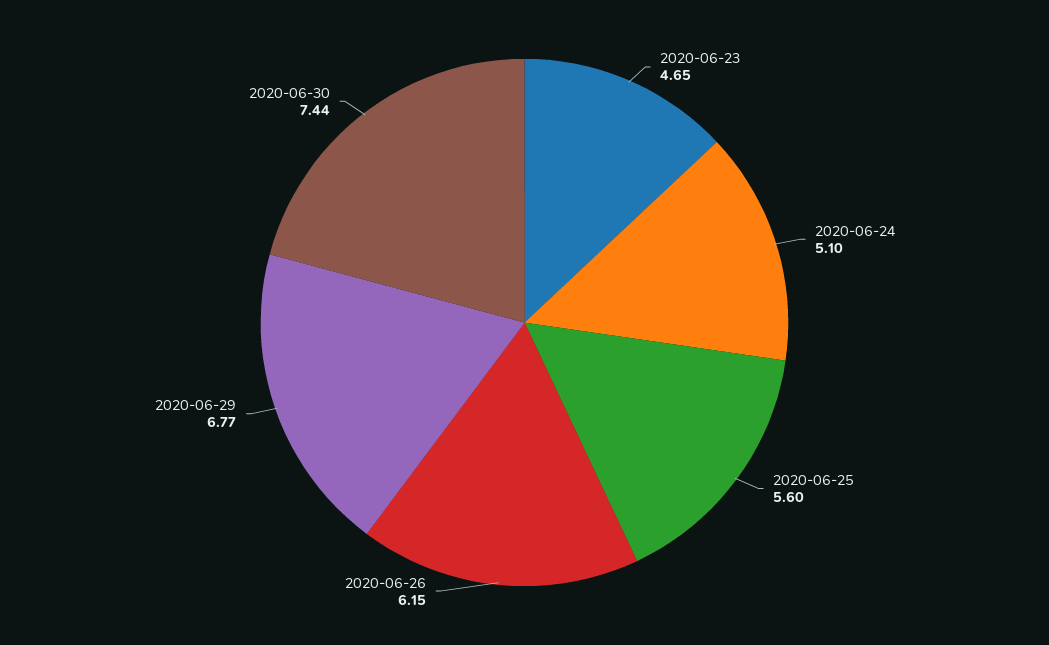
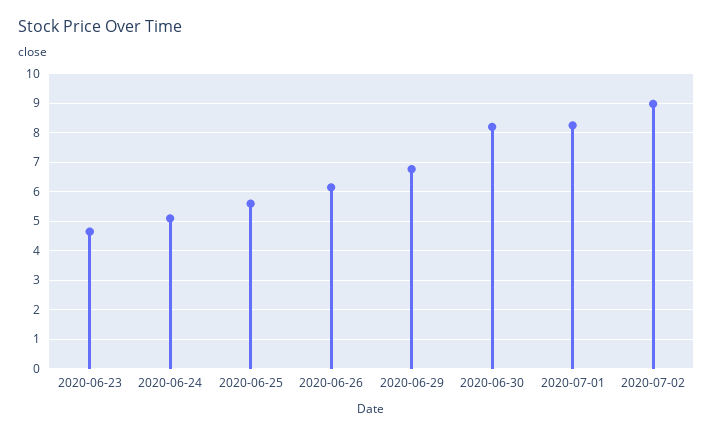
2020-06-30: 7.44 -> 8.25
2020-07-01: none -> 8.25
2020-07-02: none -> 9

